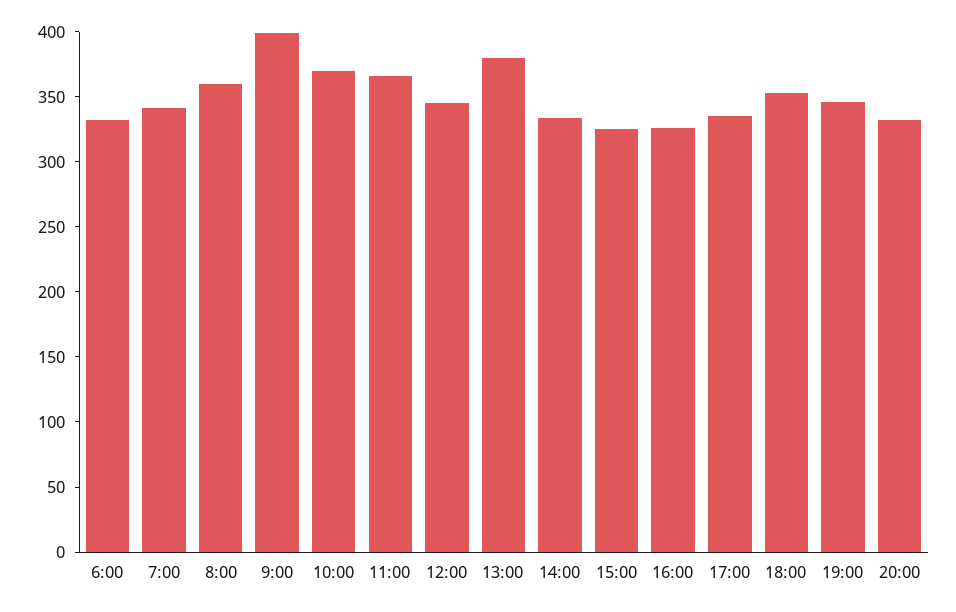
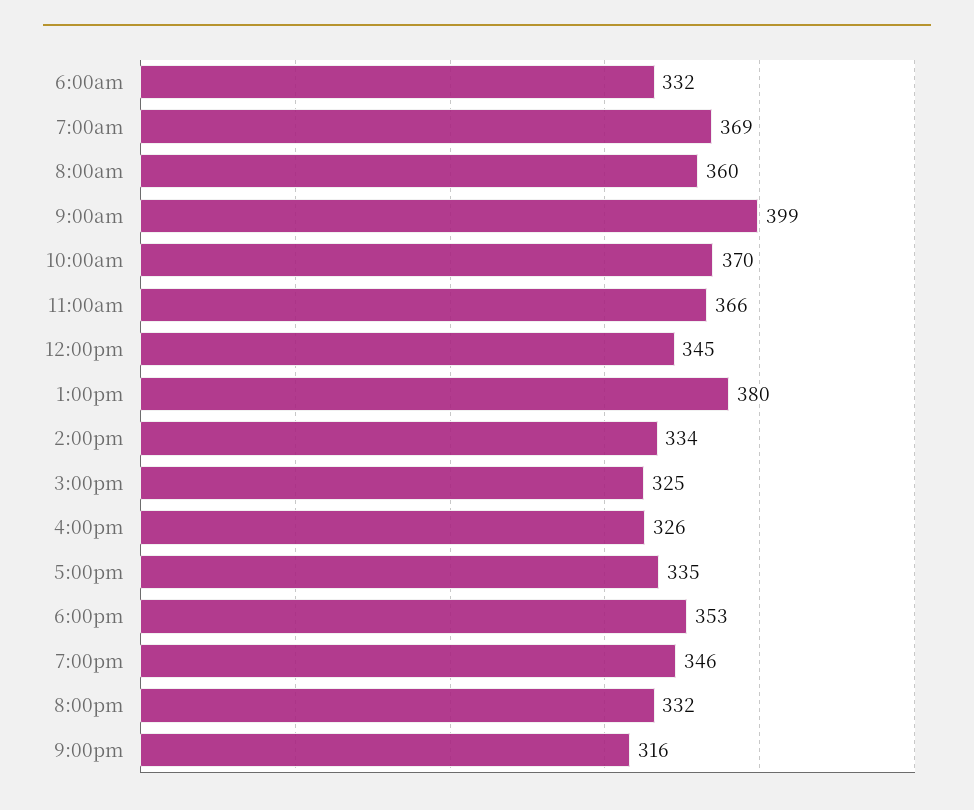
7:00: 340 -> 369
9:00pm: none -> 316

